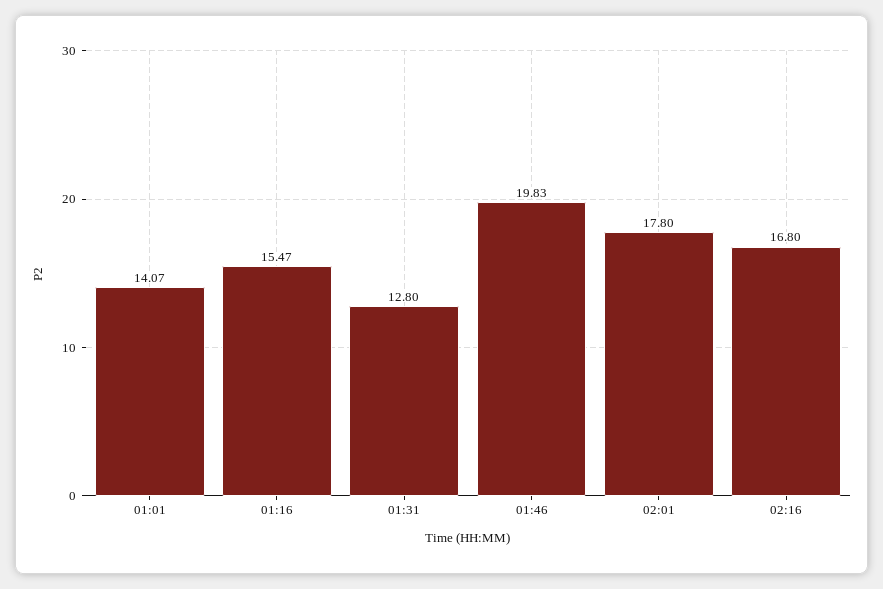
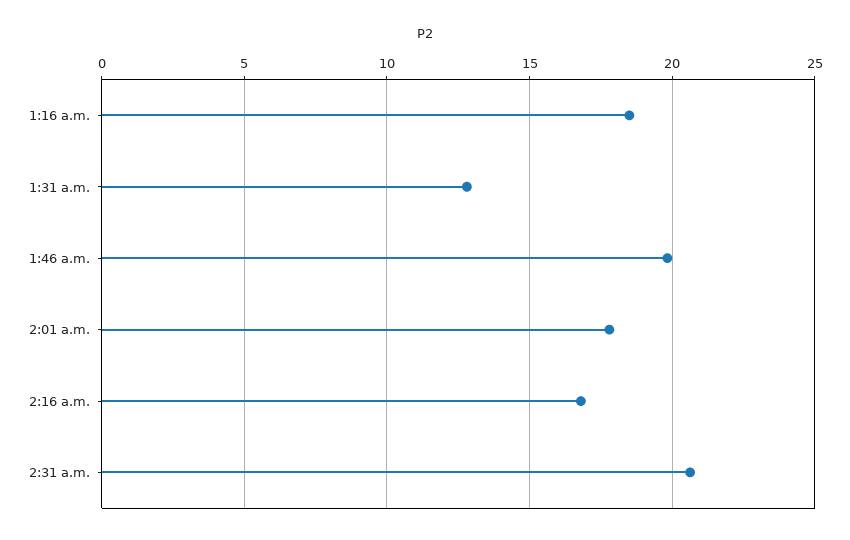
01:01: 14.07 -> none
01:16: 15.47 -> 18.5
2:31 a.m.: none -> 20.5

